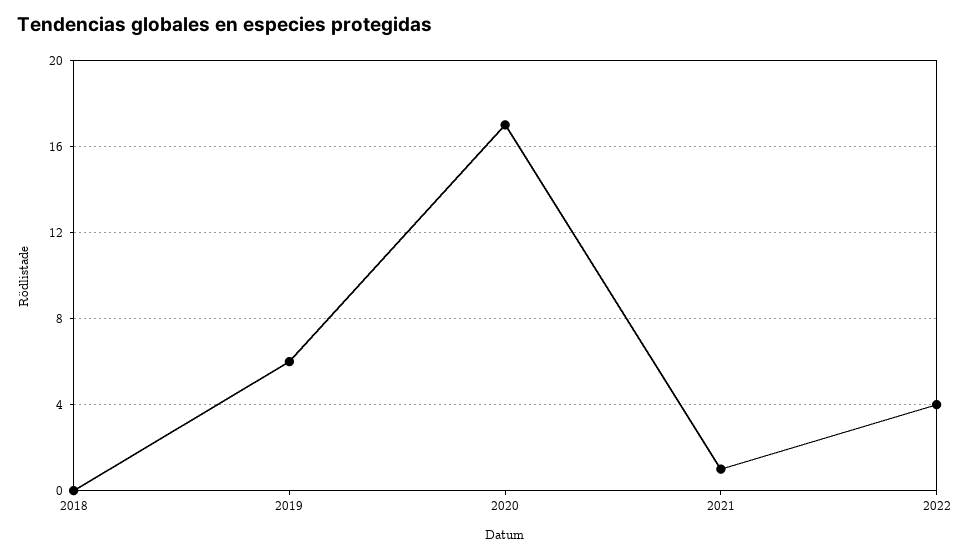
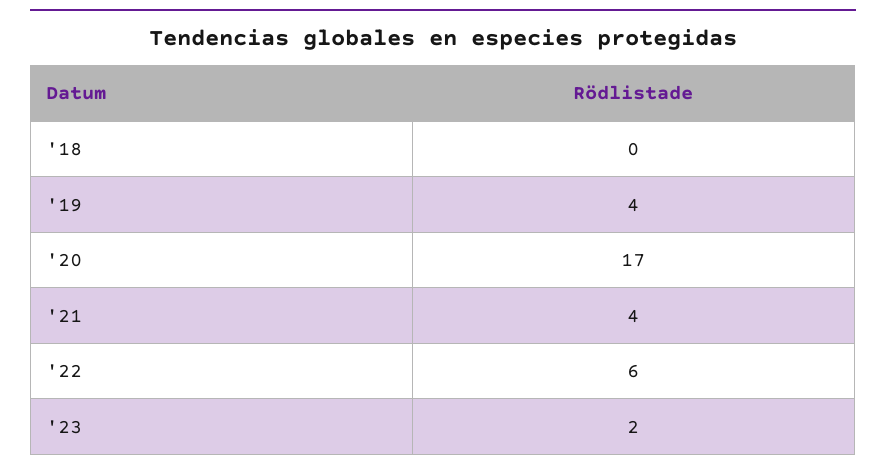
2019: 6 -> 4
2021: 1 -> 4
2022: 4 -> 6
'23: none -> 2

